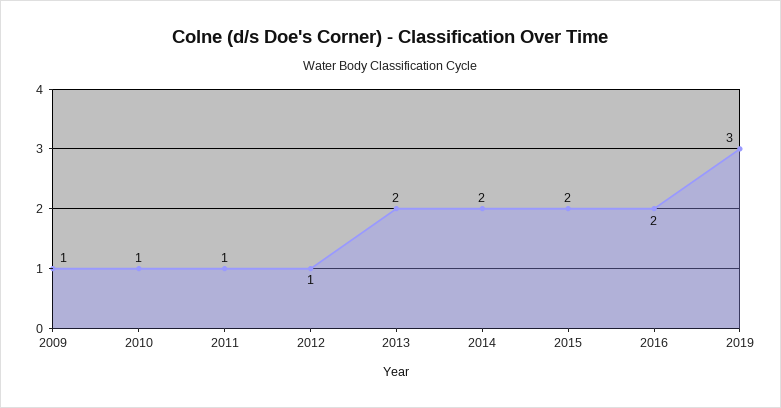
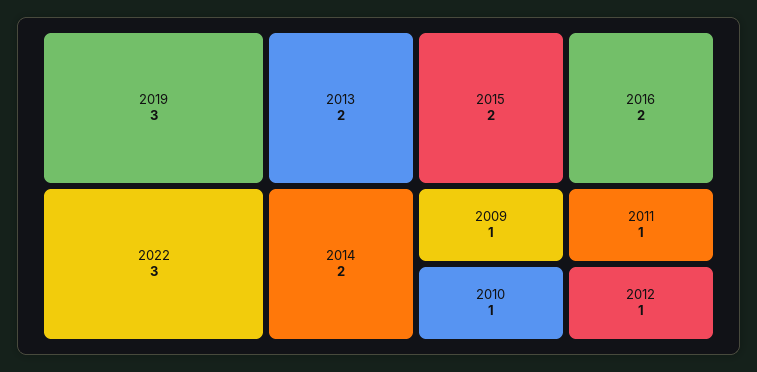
2022: none -> 3

